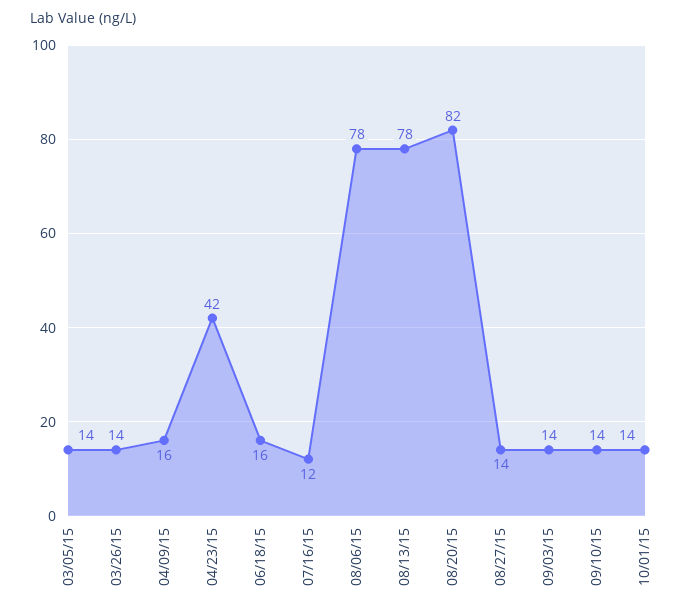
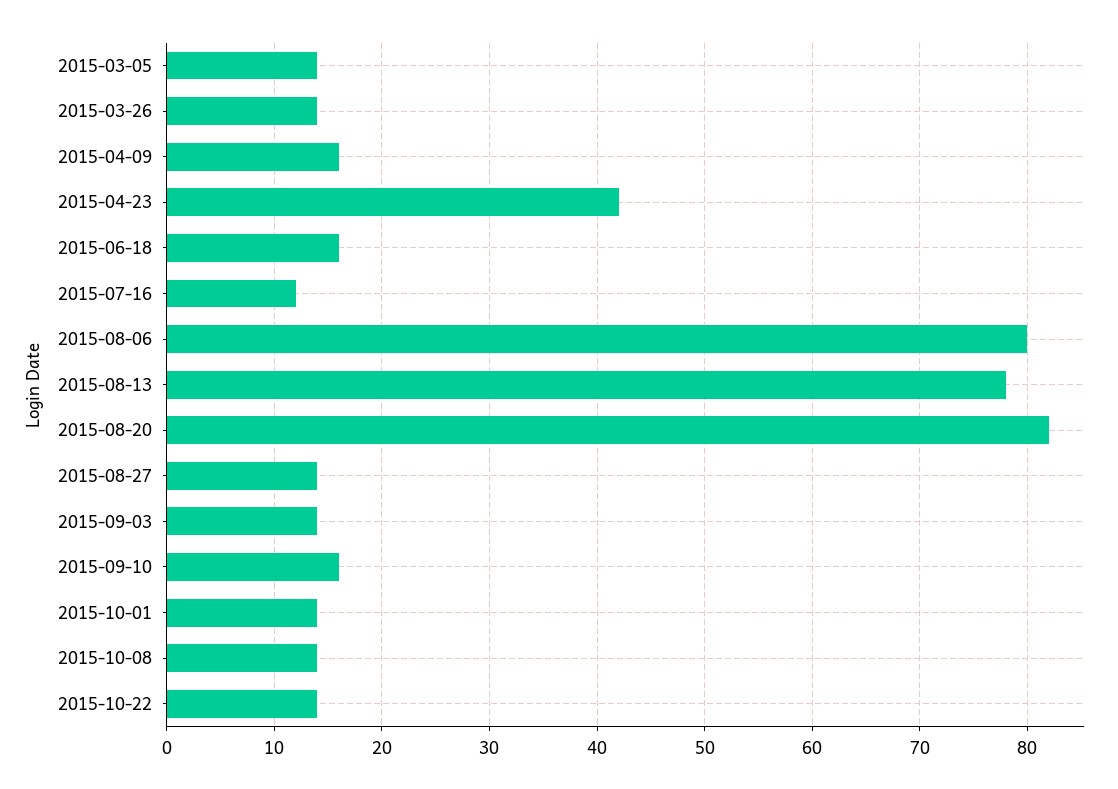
08/06/15: 78 -> 80
09/10/15: 14 -> 16
2015-10-08: none -> 14
2015-10-22: none -> 14

